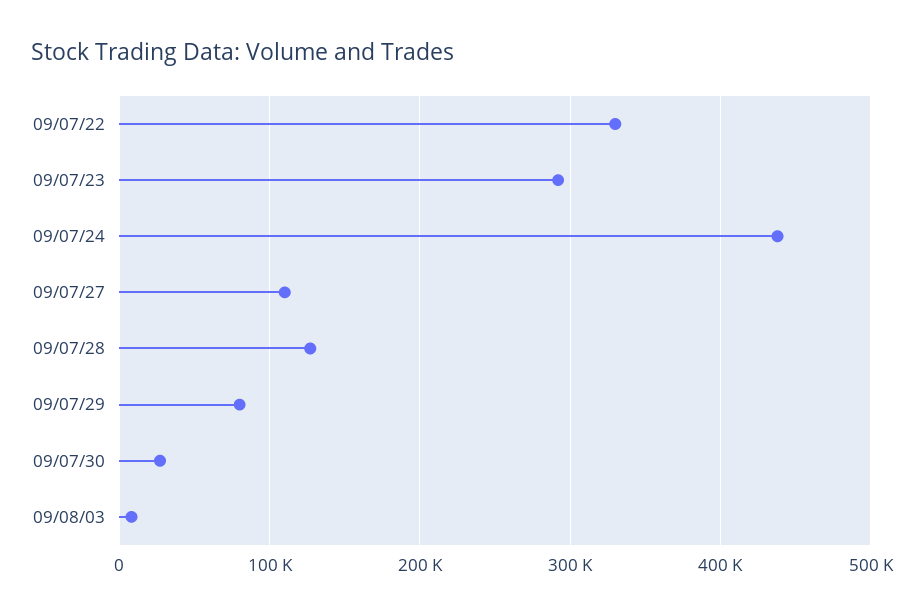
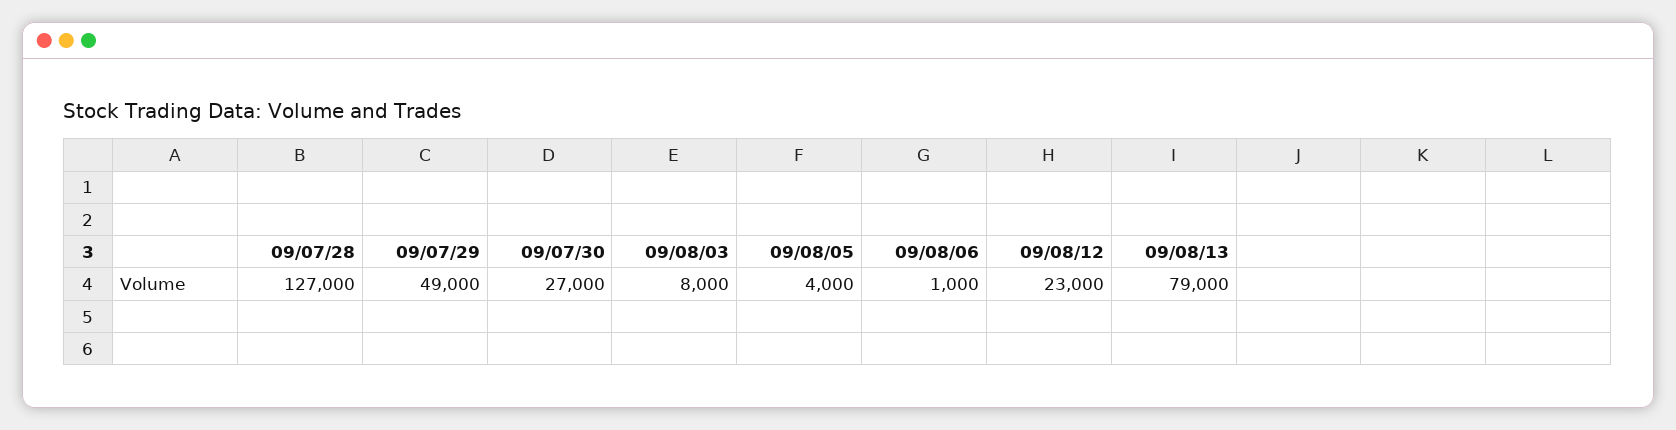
09/07/22: 330000 -> none
09/07/23: 290000 -> none
09/07/24: 440000 -> none
09/07/27: 110000 -> none
09/07/29: 80000 -> 49000
09/08/05: none -> 4000
09/08/06: none -> 1000
09/08/12: none -> 23000
09/08/13: none -> 79000

